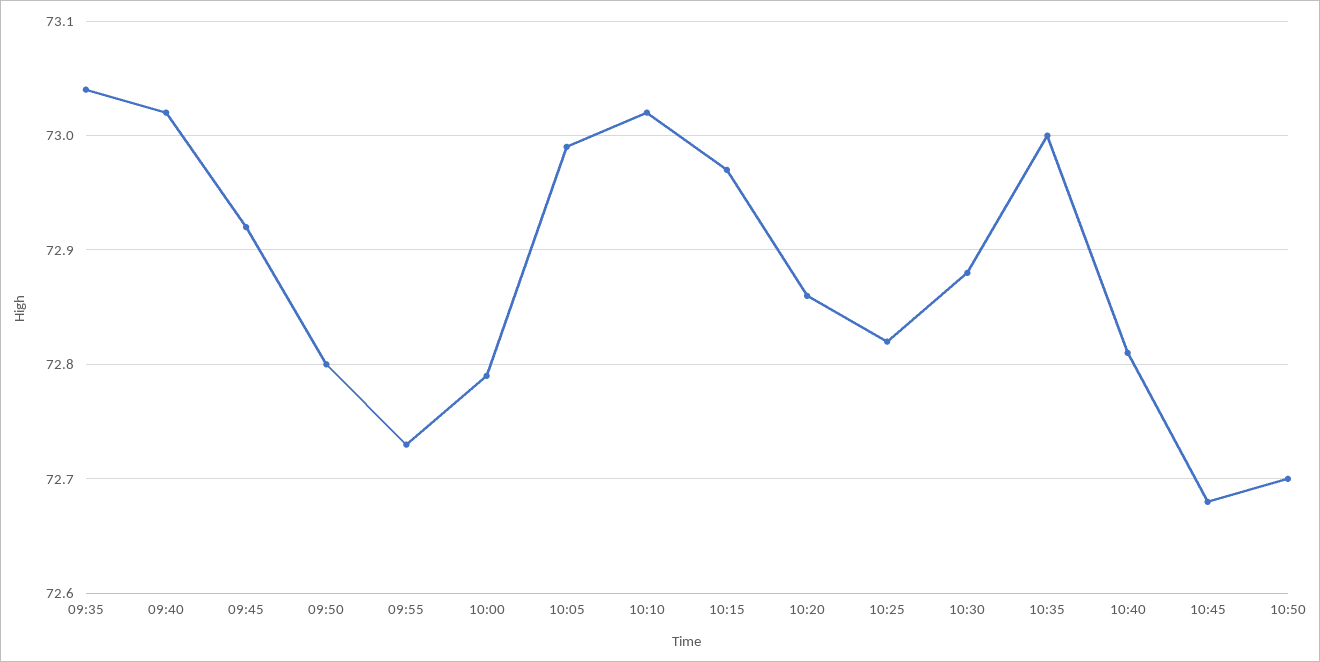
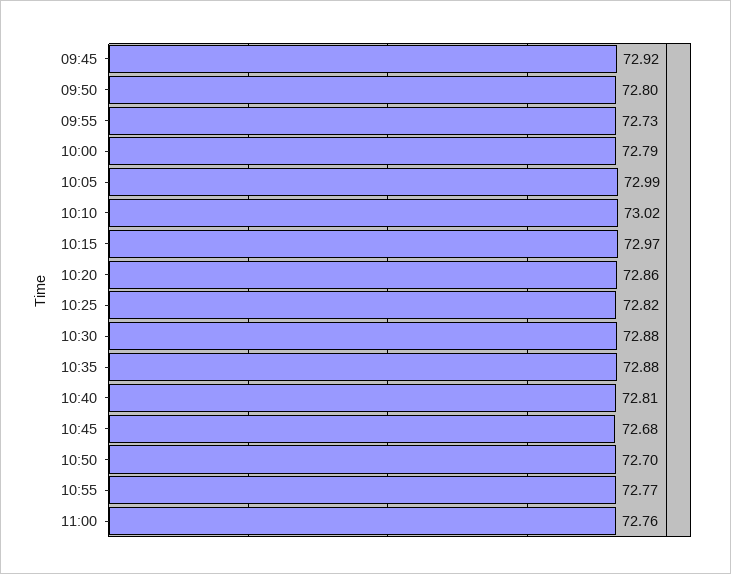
09:35: 73.04 -> none
09:40: 73.02 -> none
10:35: 73 -> 72.88
10:55: none -> 72.77
11:00: none -> 72.76

